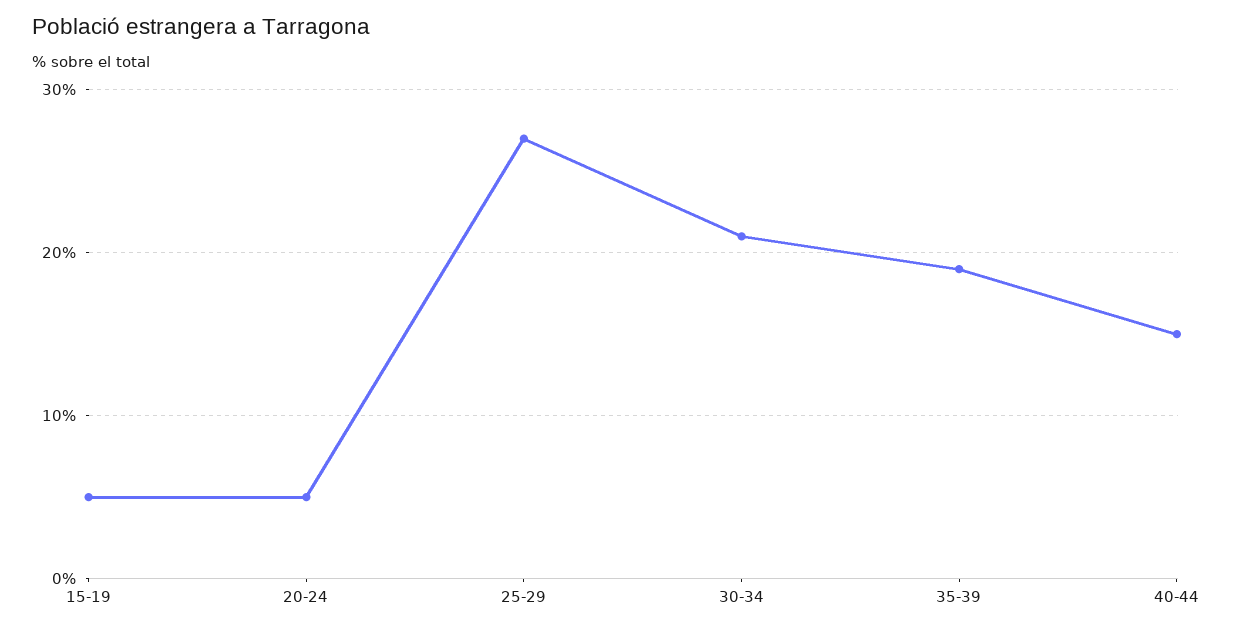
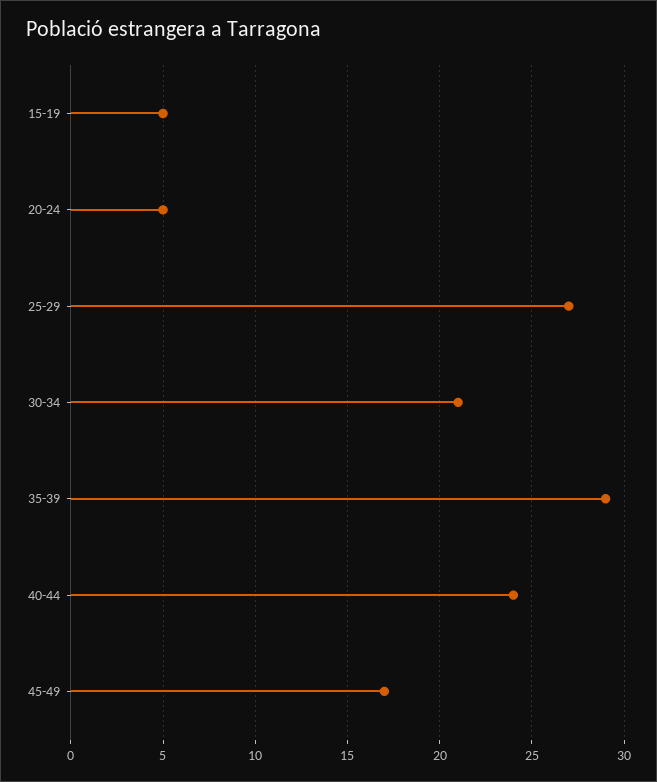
35-39: 19 -> 29
40-44: 15 -> 24
45-49: none -> 17

